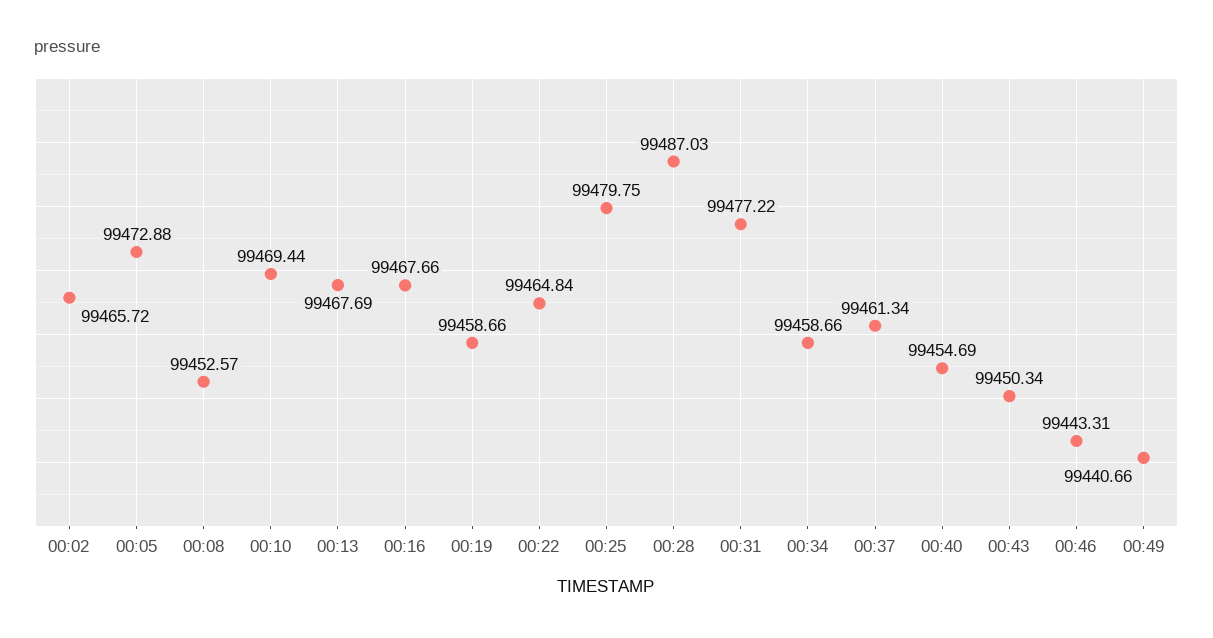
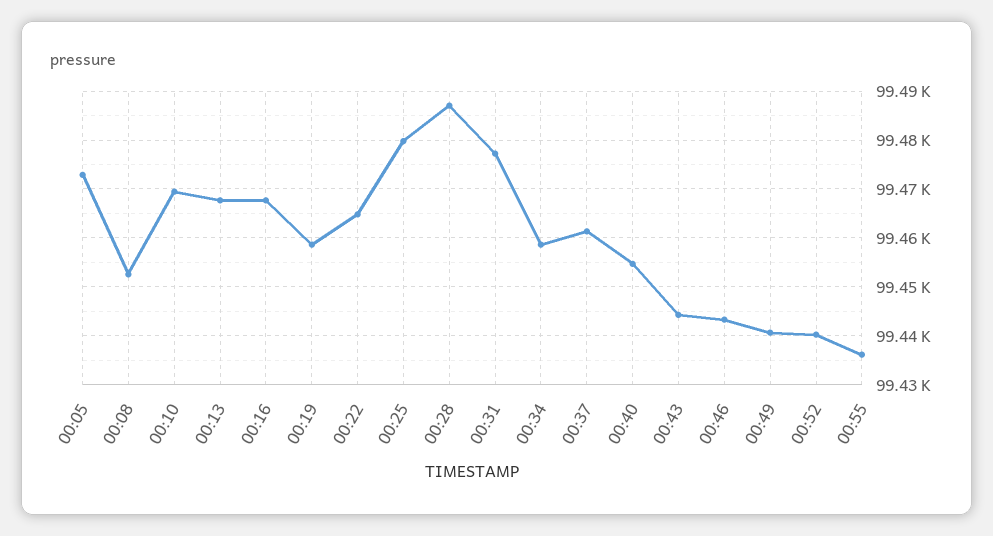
00:02: 99465.72 -> none
00:43: 99450.34 -> 99444
00:52: none -> 99440
00:55: none -> 99436

